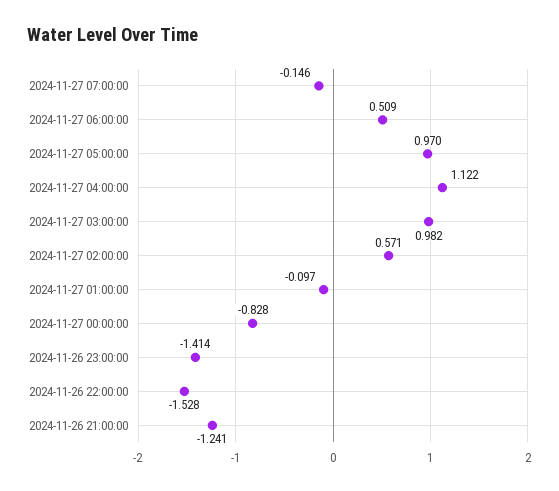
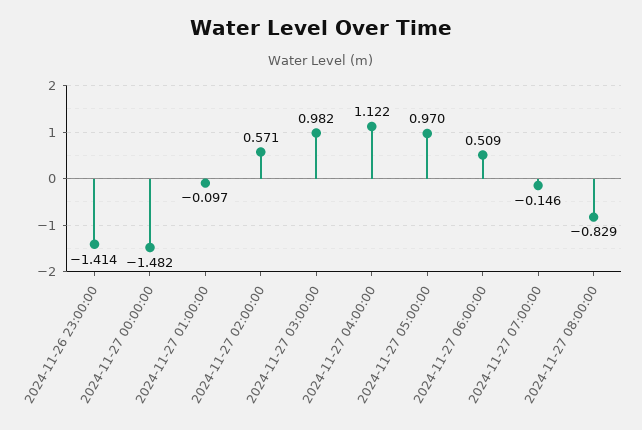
2024-11-27 00:00:00: -0.828 -> -1.482
2024-11-26 22:00:00: -1.528 -> none
2024-11-26 21:00:00: -1.241 -> none
2024-11-27 08:00:00: none -> -0.829

